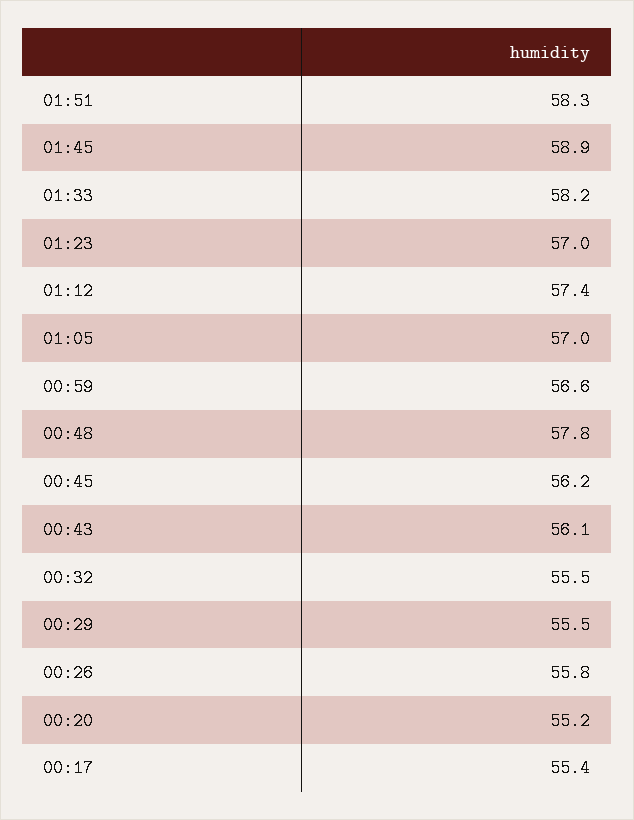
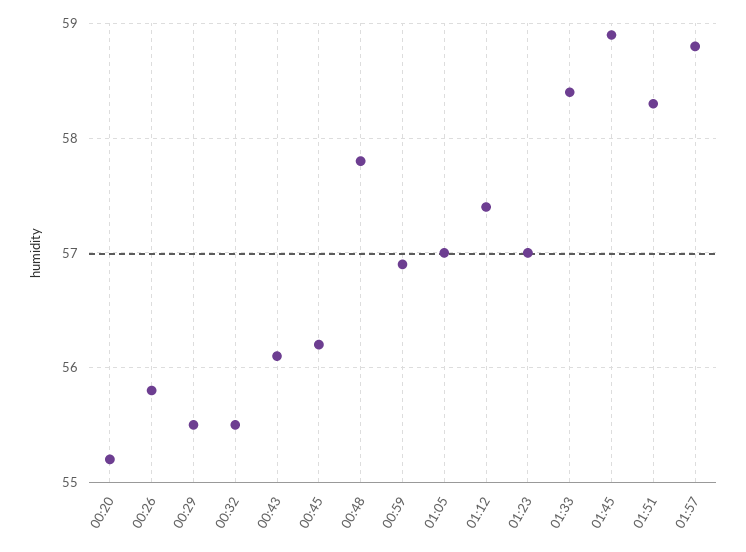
01:33: 58.2 -> 58.4
00:59: 56.6 -> 56.9
00:17: 55.4 -> none
01:57: none -> 58.8

